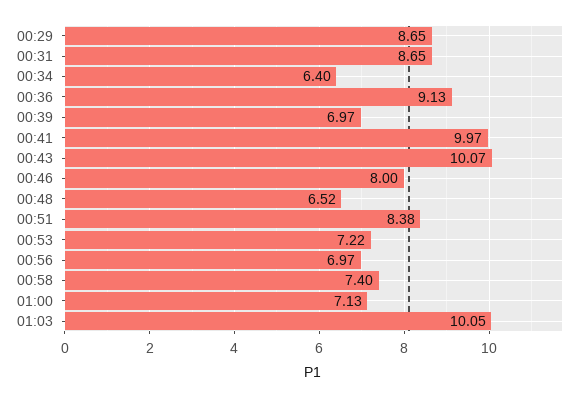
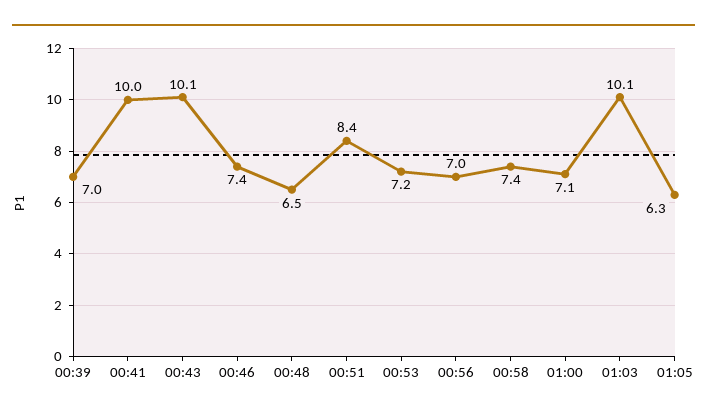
00:29: 8.65 -> none
00:31: 8.65 -> none
00:34: 6.4 -> none
00:36: 9.13 -> none
00:46: 8 -> 7.4
01:05: none -> 6.3

